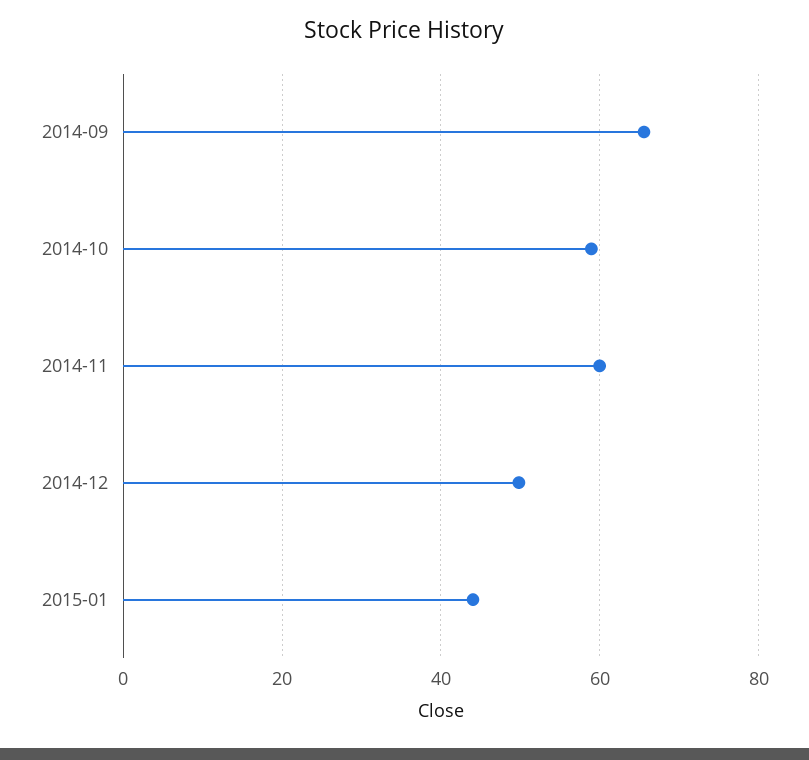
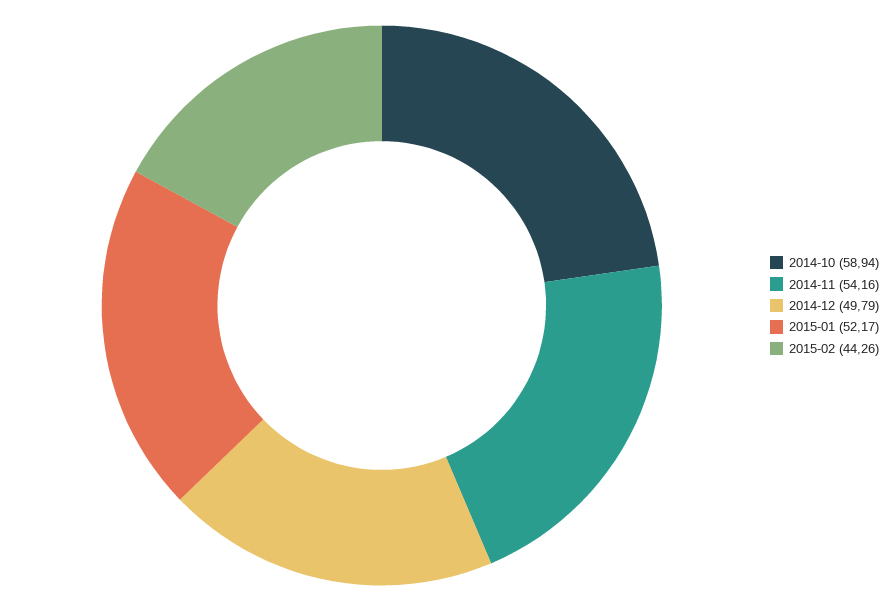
2014-09: 66 -> none
2014-11: 60 -> 54.16
2015-01: 44 -> 52.17
2015-02: none -> 44.26

